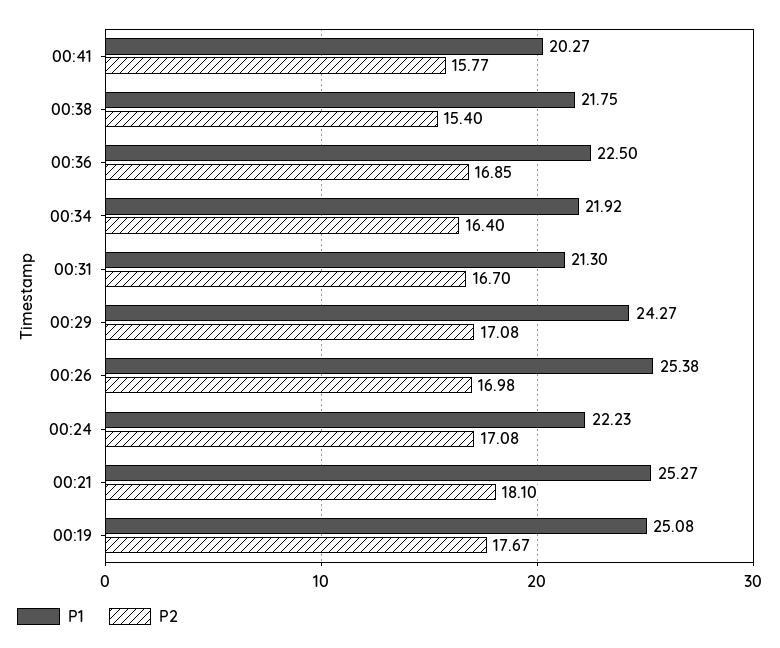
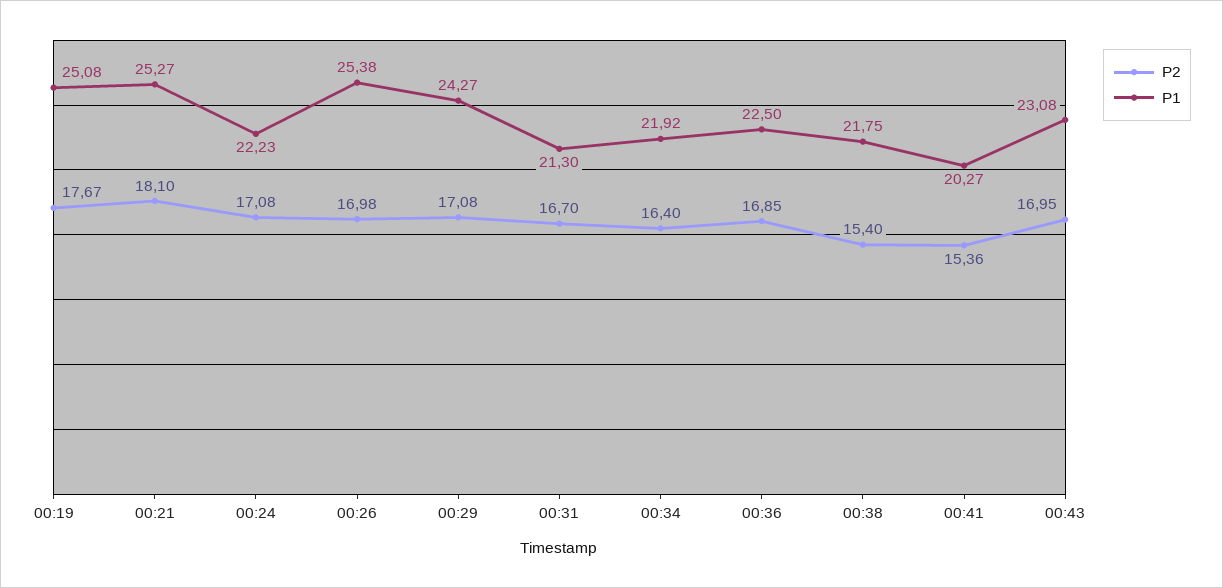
P2, 00:41: 15.77 -> 15.36
P2, 00:43: none -> 16.95
P1, 00:43: none -> 23.08

